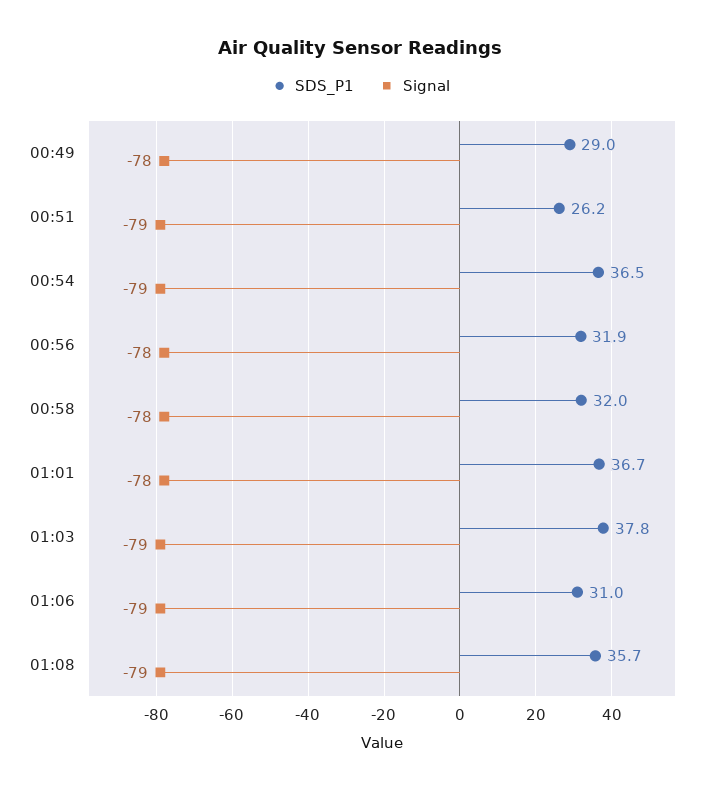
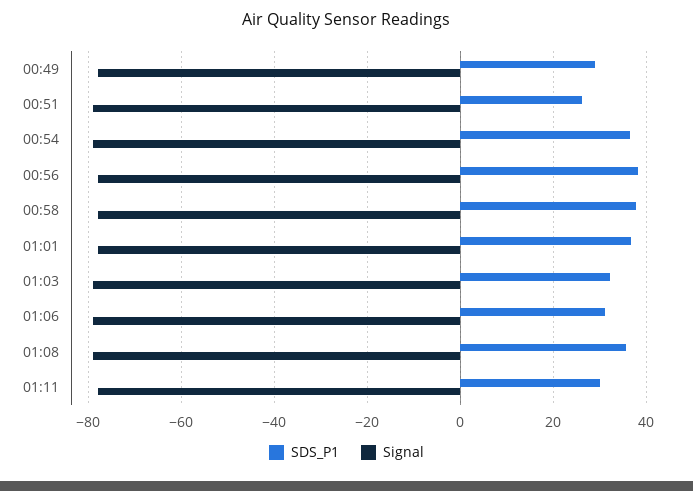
SDS_P1, 00:56: 31.9 -> 38
SDS_P1, 00:58: 32 -> 38
SDS_P1, 01:03: 37.8 -> 32
SDS_P1, 01:11: none -> 30
Signal, 01:11: none -> -78

